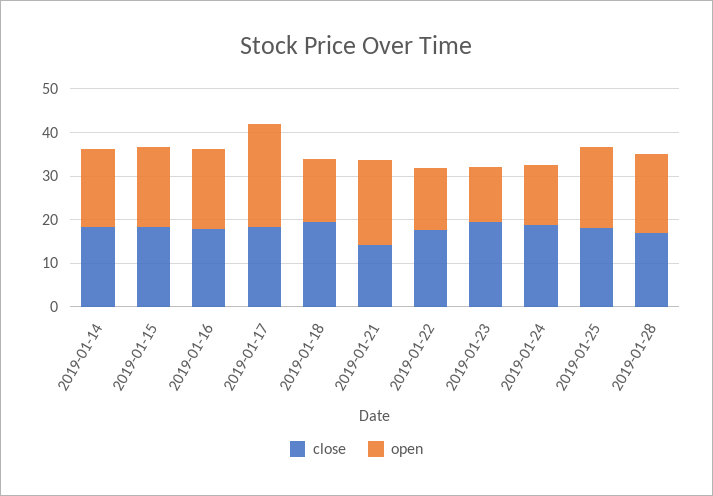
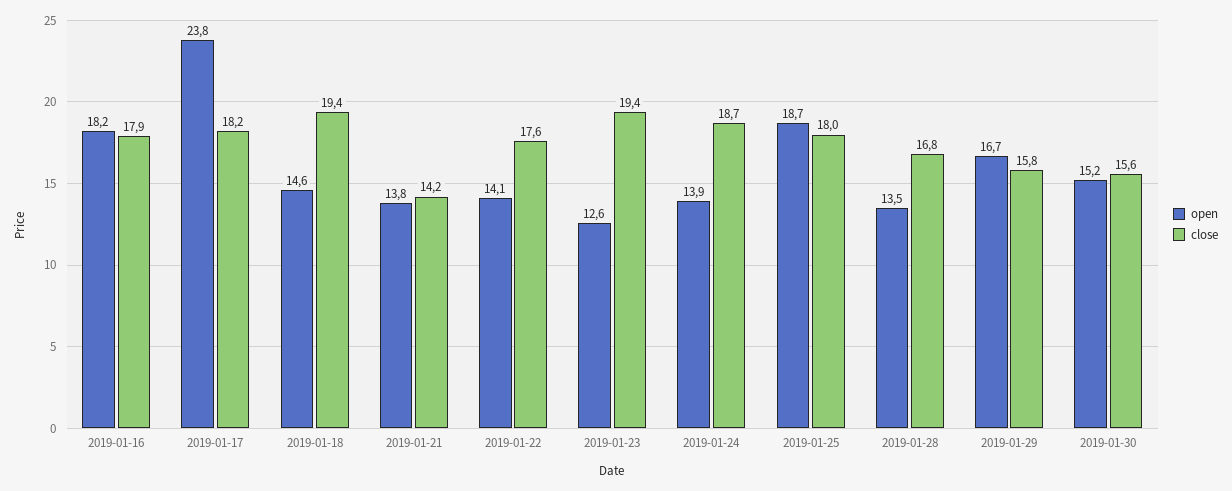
close, 2019-01-14: 18 -> none
open, 2019-01-14: 18 -> none
close, 2019-01-15: 18 -> none
open, 2019-01-15: 18 -> none
open, 2019-01-21: 20 -> 13.8
open, 2019-01-28: 18 -> 13.5
open, 2019-01-29: none -> 16.7
close, 2019-01-29: none -> 15.8
open, 2019-01-30: none -> 15.2
close, 2019-01-30: none -> 15.6

